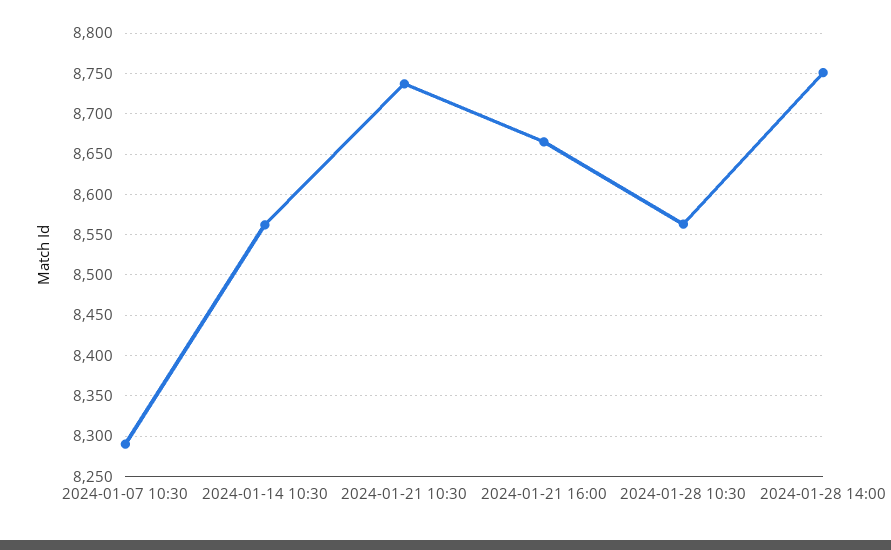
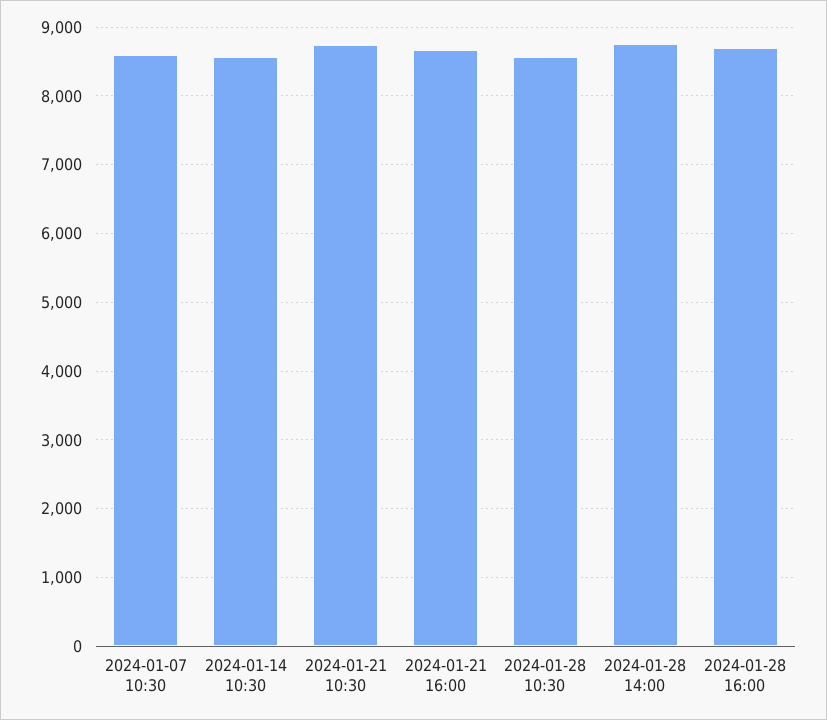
2024-01-07 10:30: 8290 -> 8600
2024-01-28 16:00: none -> 8700

